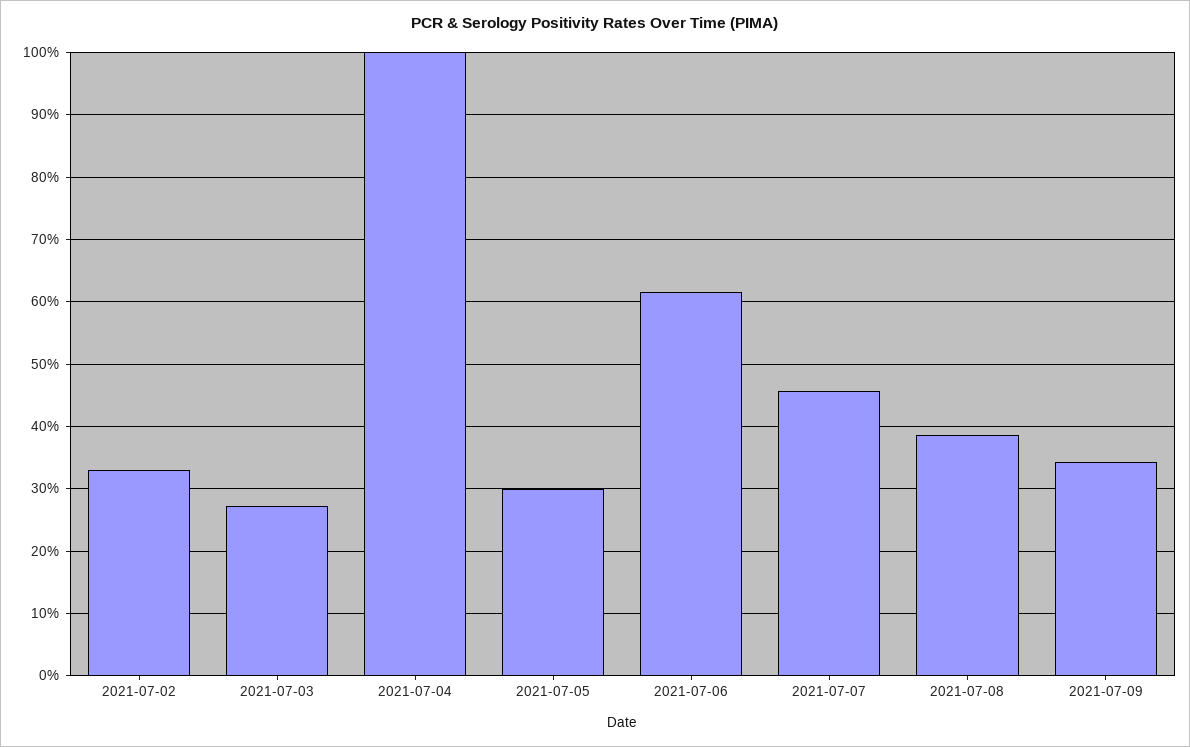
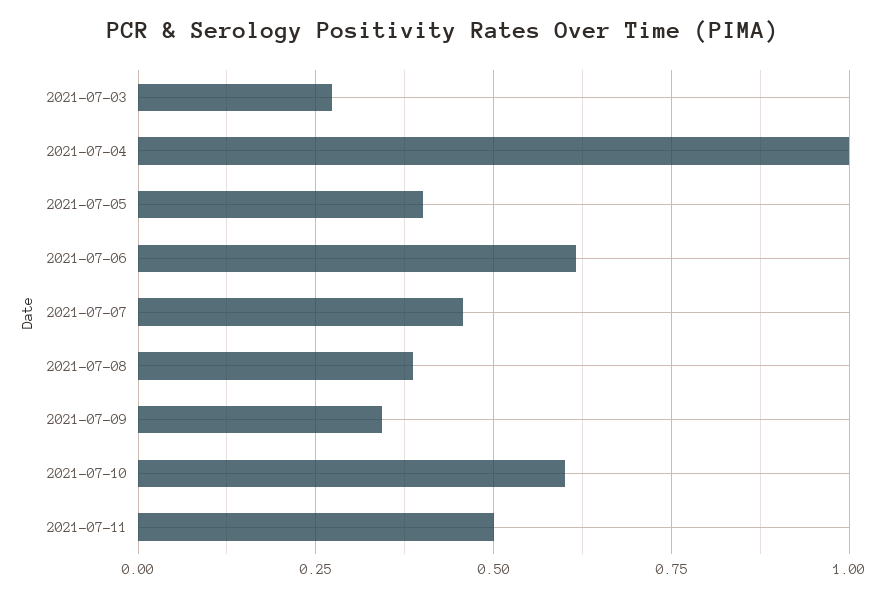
2021-07-02: 0.33 -> none
2021-07-05: 0.3 -> 0.4
2021-07-10: none -> 0.6
2021-07-11: none -> 0.5

